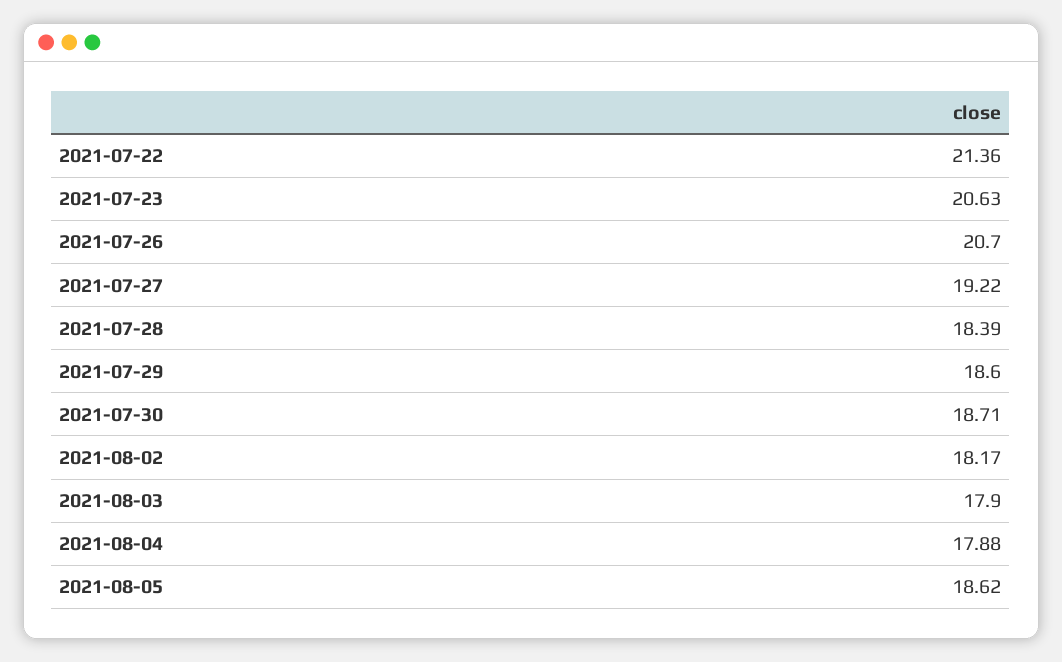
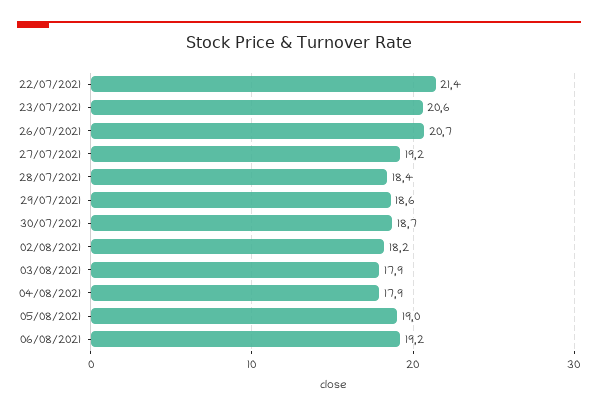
2021-08-05: 18.62 -> 19
06/08/2021: none -> 19.2

